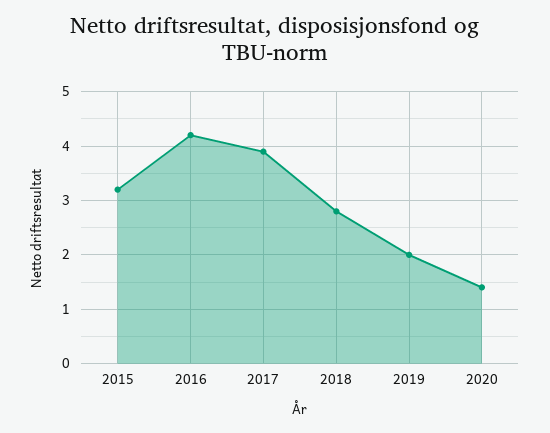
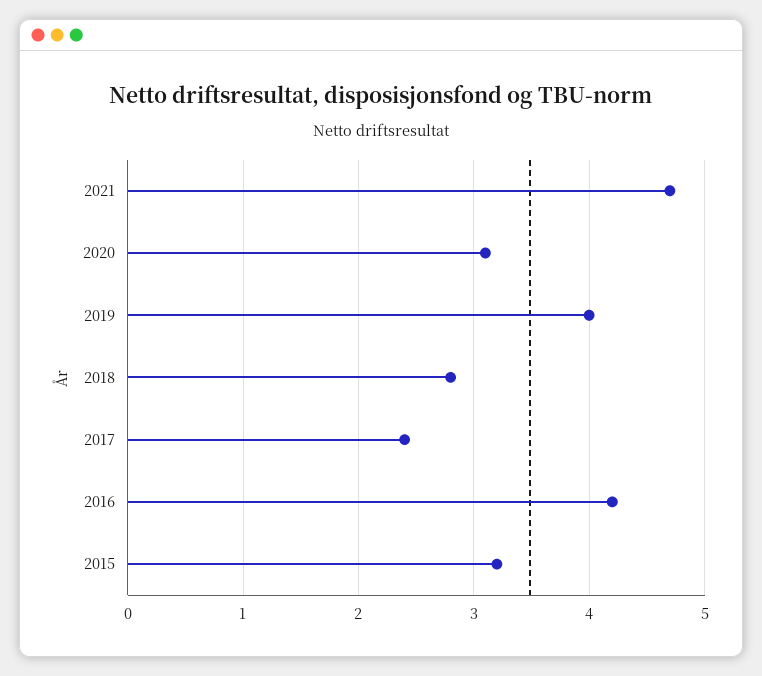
2017: 4 -> 2.4
2019: 2 -> 4
2020: 1.5 -> 3.1
2021: none -> 4.7

